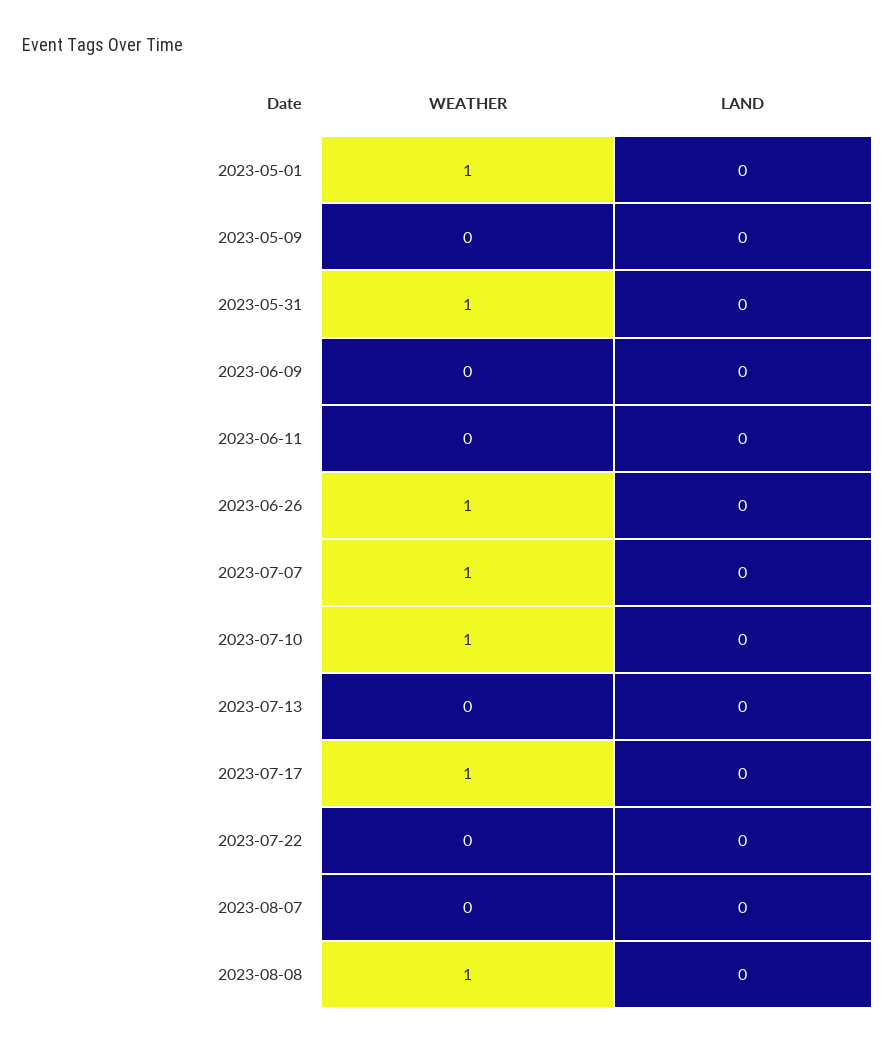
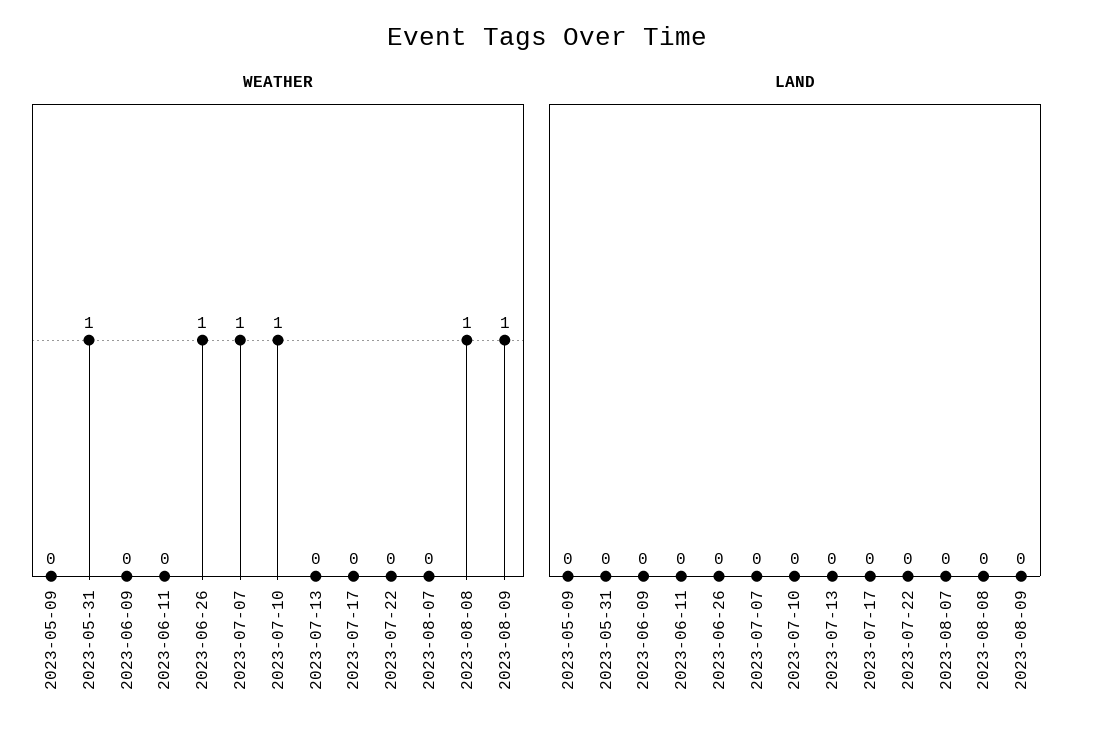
WEATHER, 2023-05-01: 1 -> none
LAND, 2023-05-01: 0 -> none
WEATHER, 2023-07-17: 1 -> 0
WEATHER, 2023-08-09: none -> 1
LAND, 2023-08-09: none -> 0

